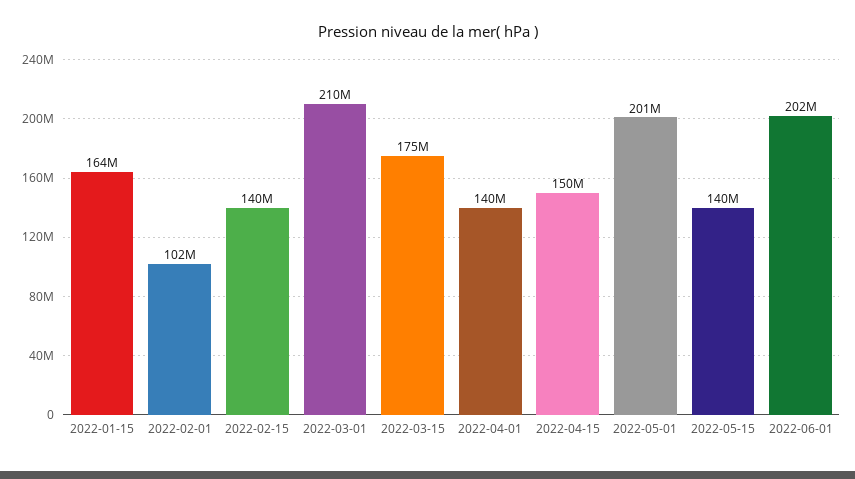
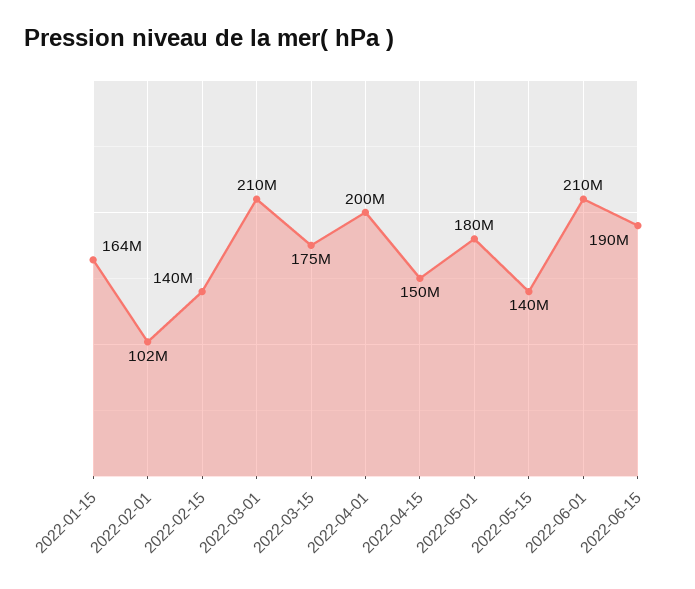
2022-04-01: 140000000 -> 200000000
2022-05-01: 201000000 -> 180000000
2022-06-01: 202000000 -> 210000000
2022-06-15: none -> 190000000

